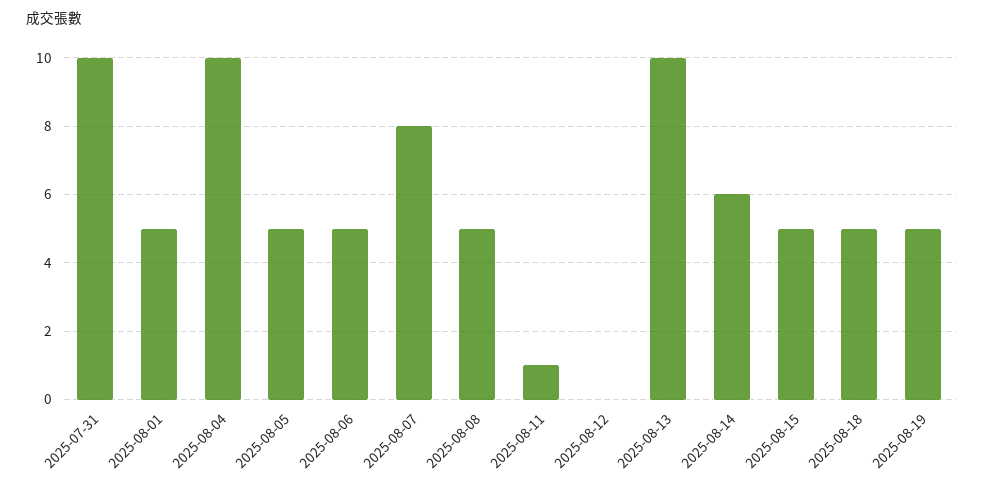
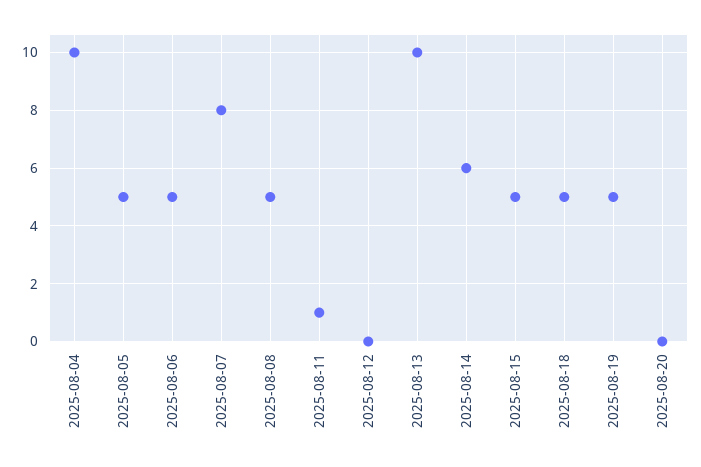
2025-07-31: 10 -> none
2025-08-01: 5 -> none
2025-08-20: none -> 0

